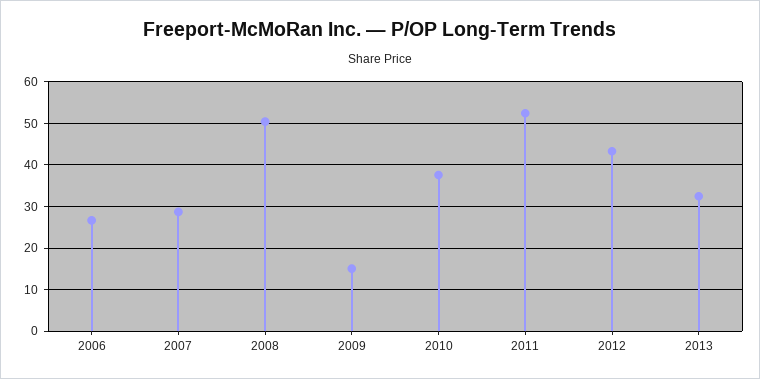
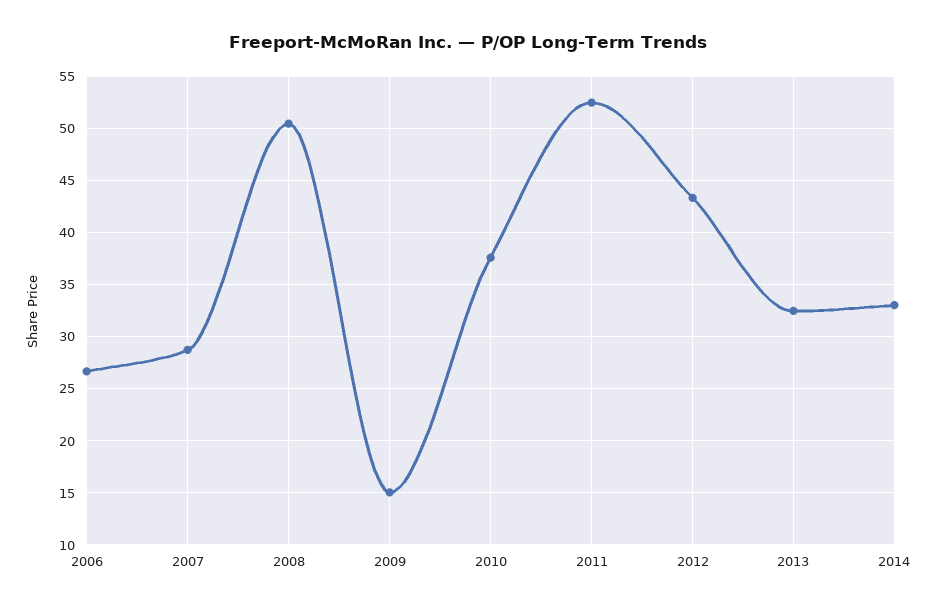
2014: none -> 33

